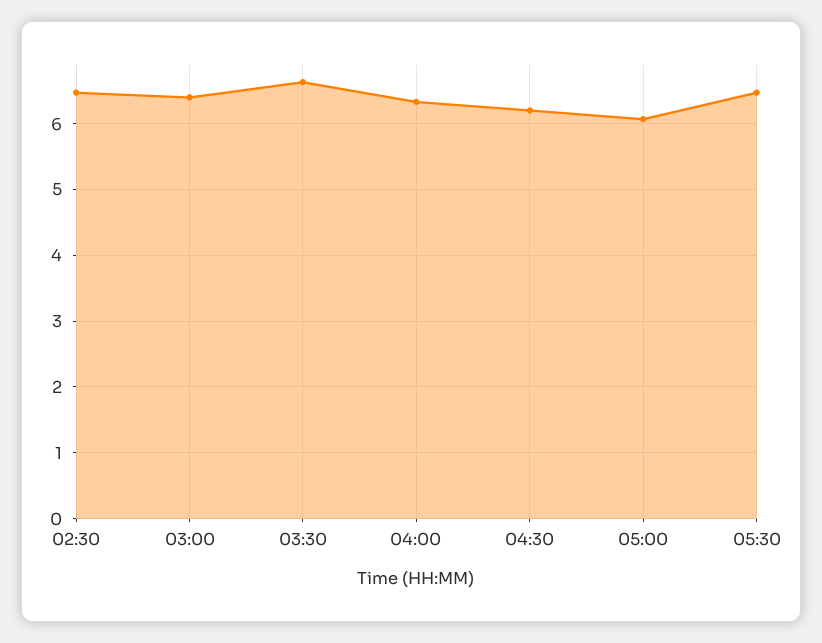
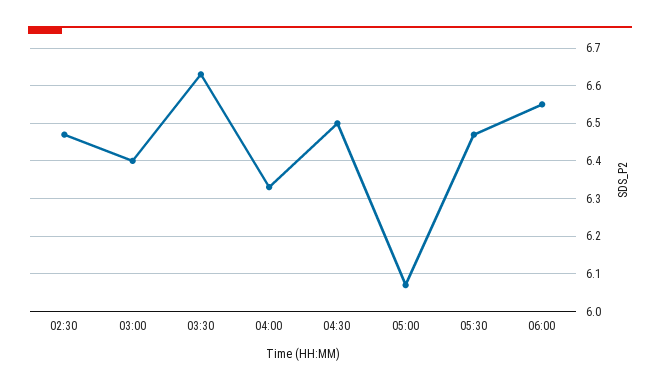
04:30: 6.2 -> 6.5
06:00: none -> 6.55

